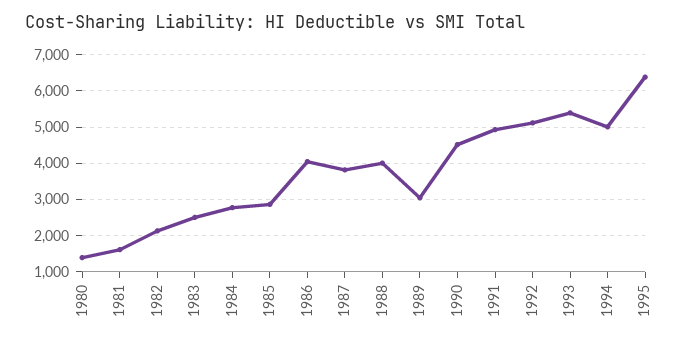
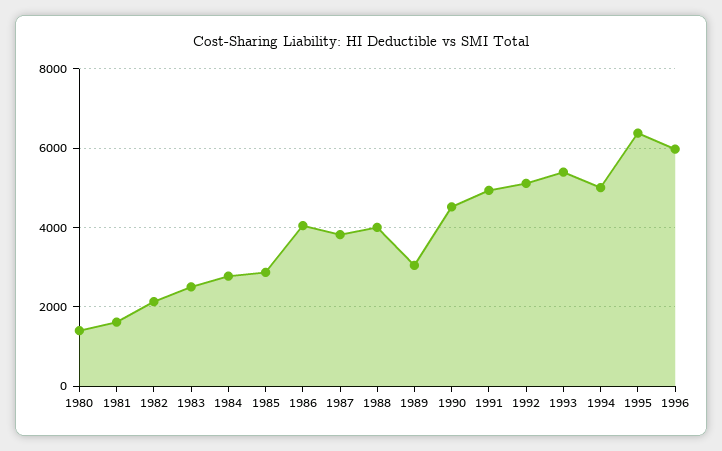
1996: none -> 6000

